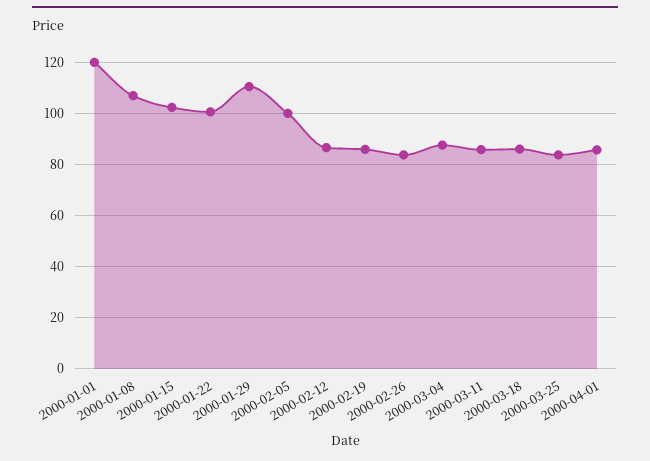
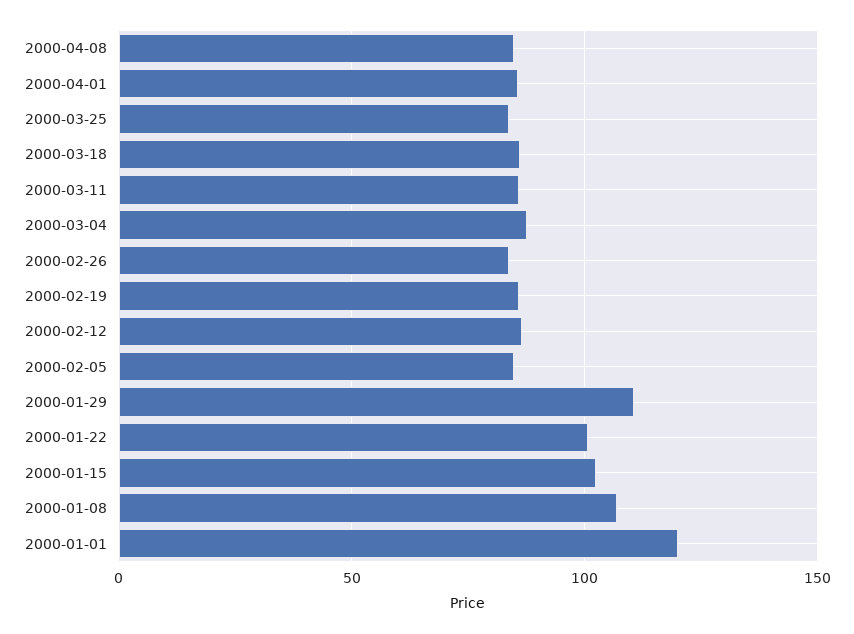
2000-02-05: 100 -> 85
2000-04-08: none -> 85

